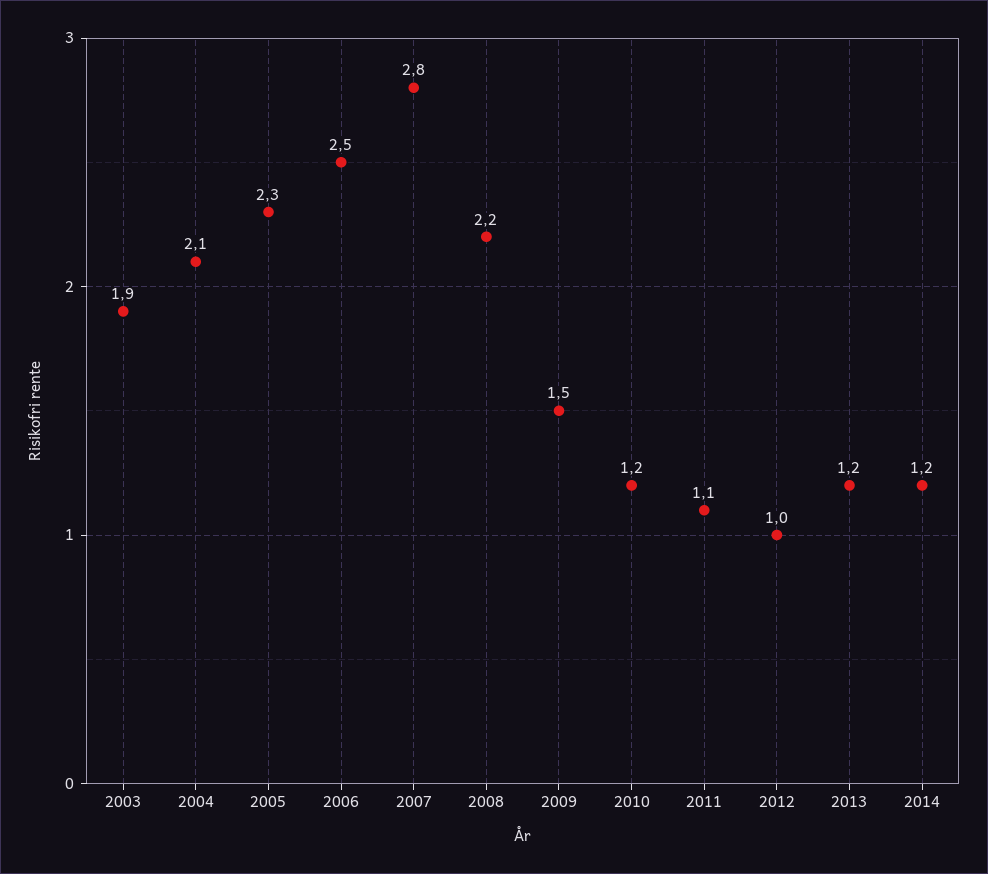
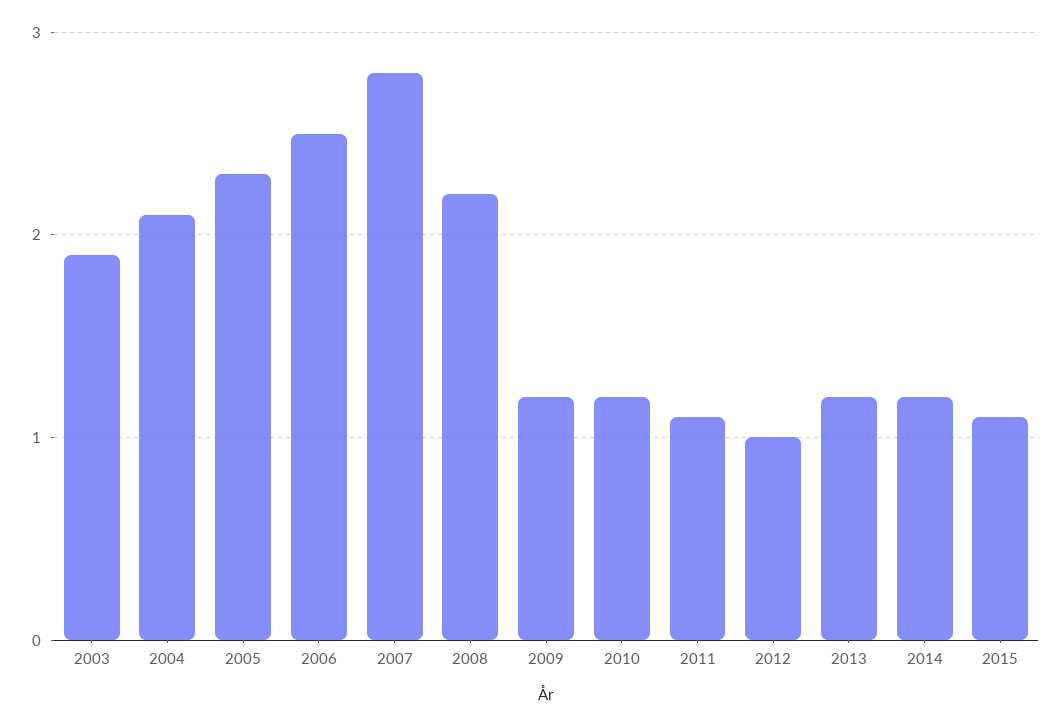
2009: 1.5 -> 1.2
2015: none -> 1.1

